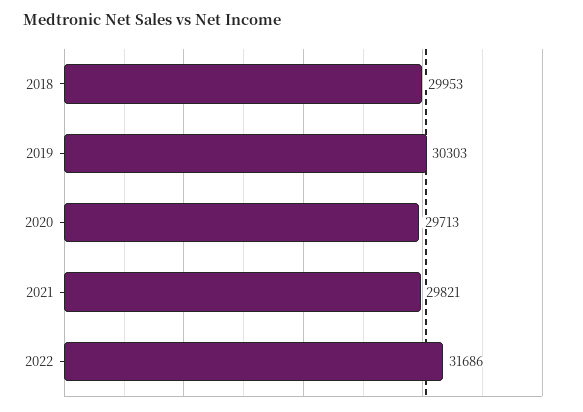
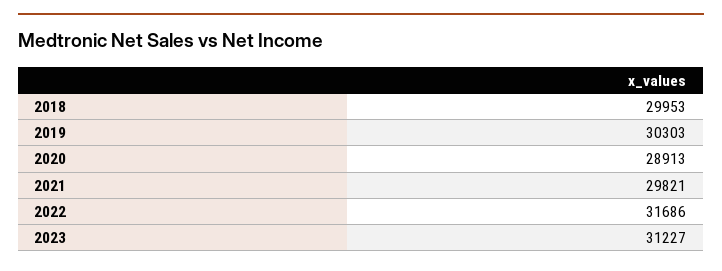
2020: 29713 -> 28913
2023: none -> 31227

